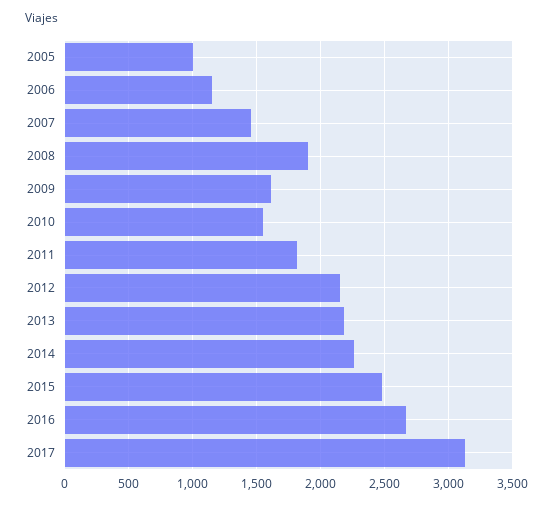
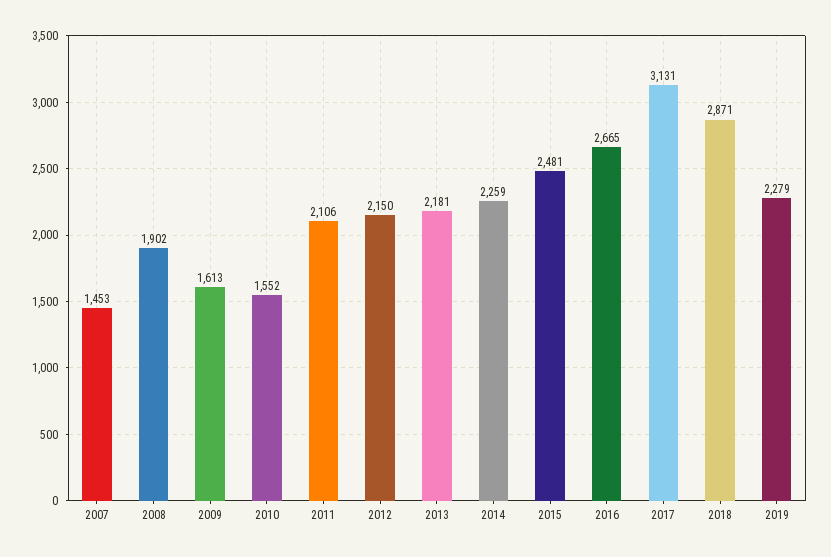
2005: 1000 -> none
2006: 1150 -> none
2011: 1800 -> 2106
2018: none -> 2871
2019: none -> 2279

